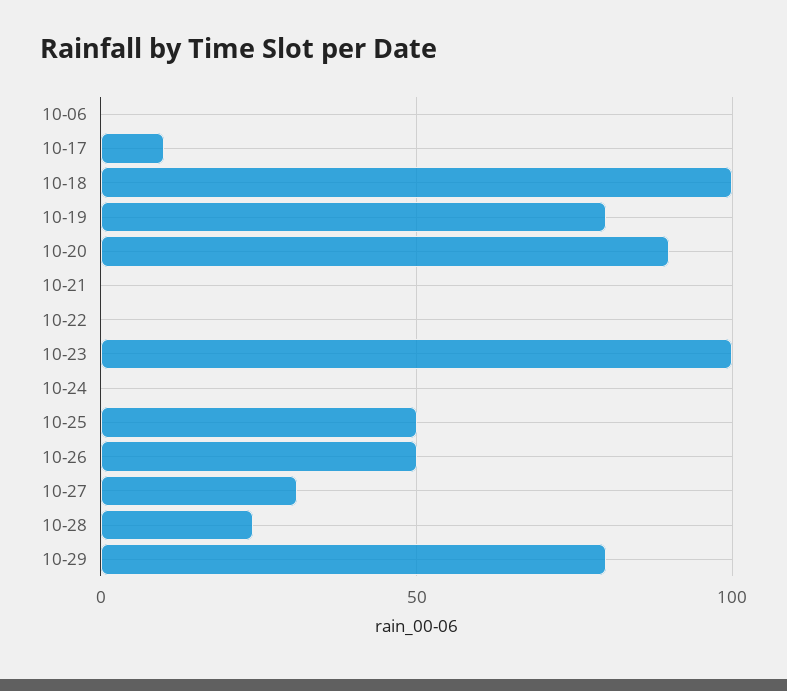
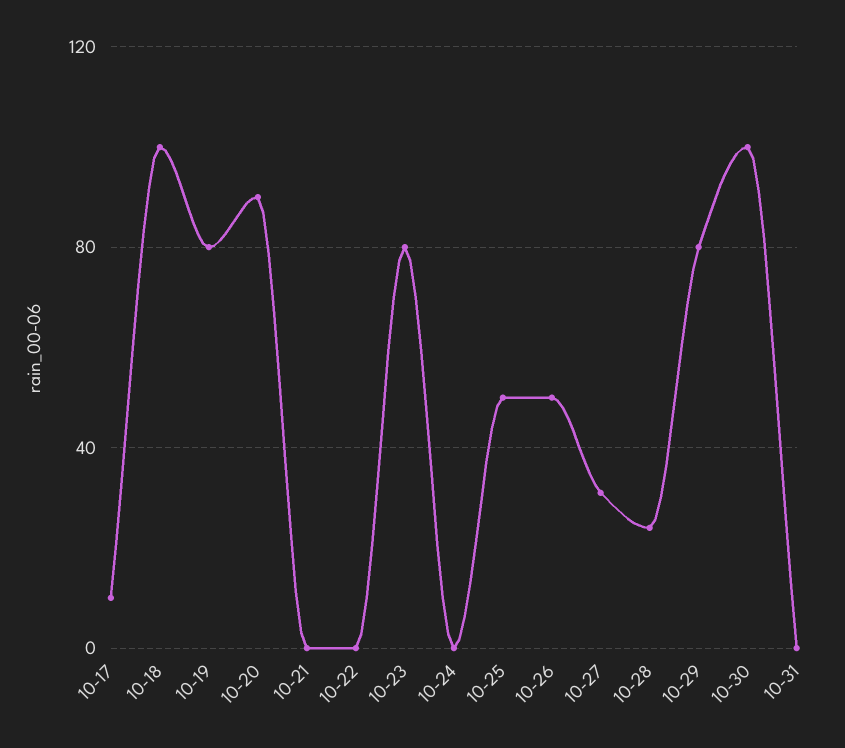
10-06: 0 -> none
10-23: 100 -> 80
10-30: none -> 100
10-31: none -> 0

